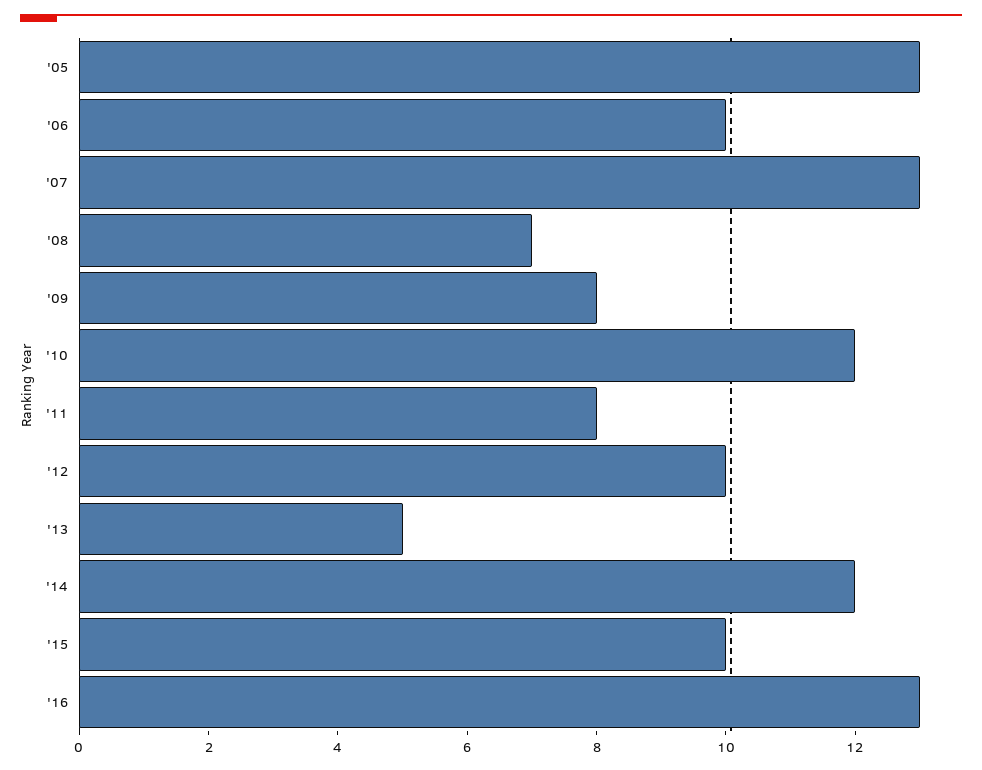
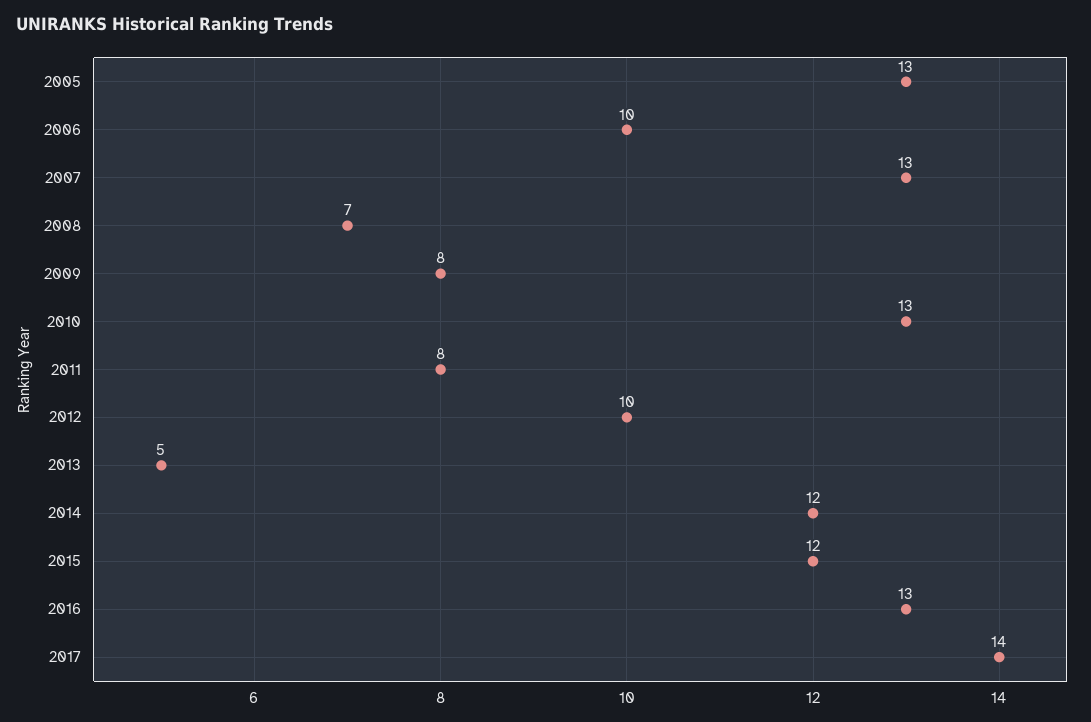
'10: 12 -> 13
'15: 10 -> 12
2017: none -> 14

